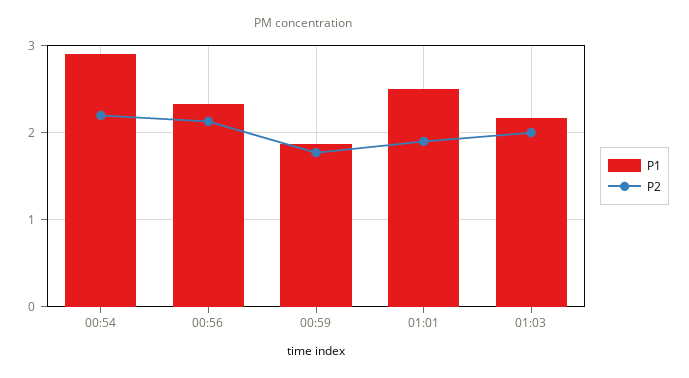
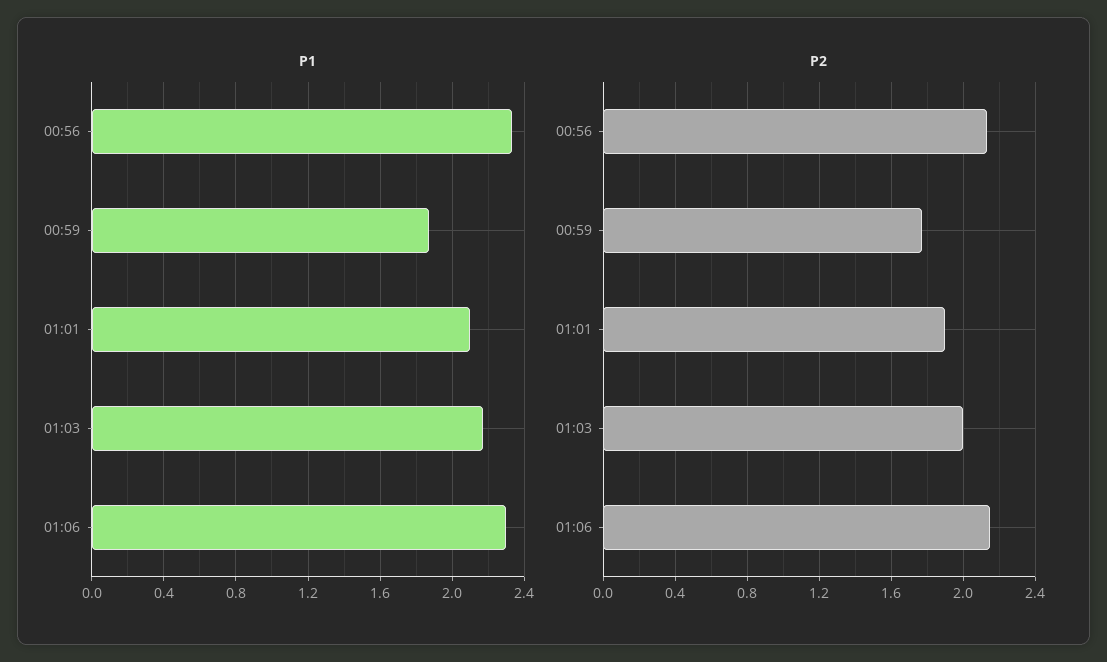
P1, 00:54: 2.9 -> none
P2, 00:54: 2.2 -> none
P1, 01:01: 2.5 -> 2.1
P1, 01:06: none -> 2.3
P2, 01:06: none -> 2.15

